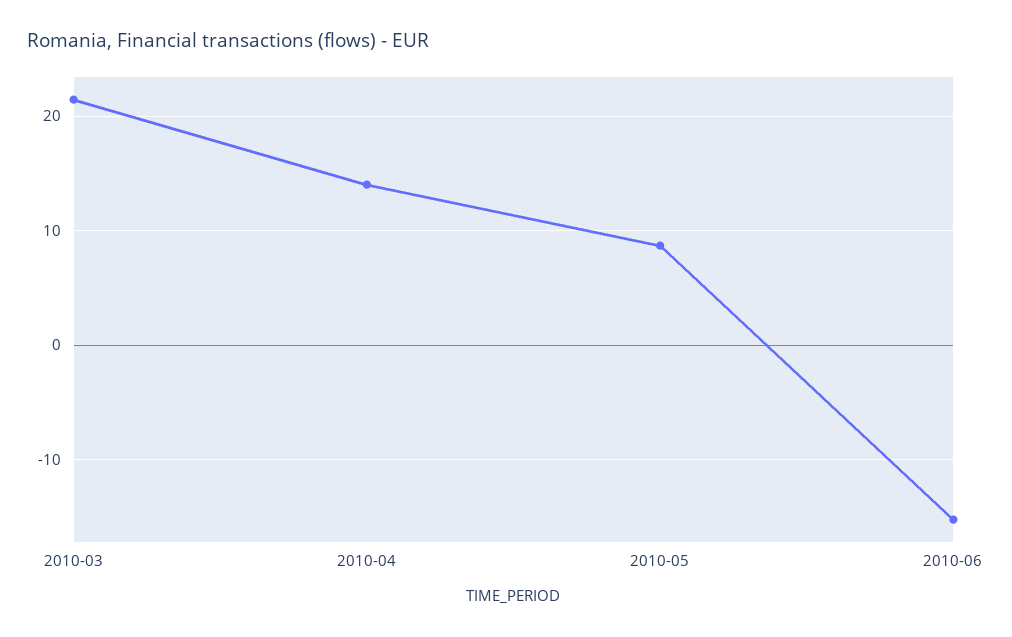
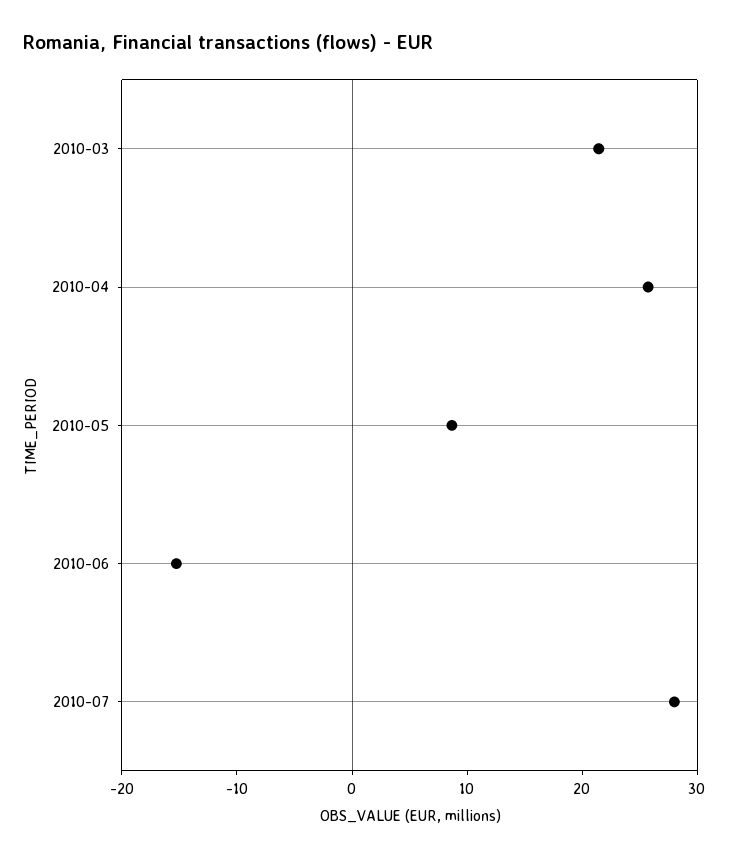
2010-04: 14 -> 26
2010-07: none -> 28

